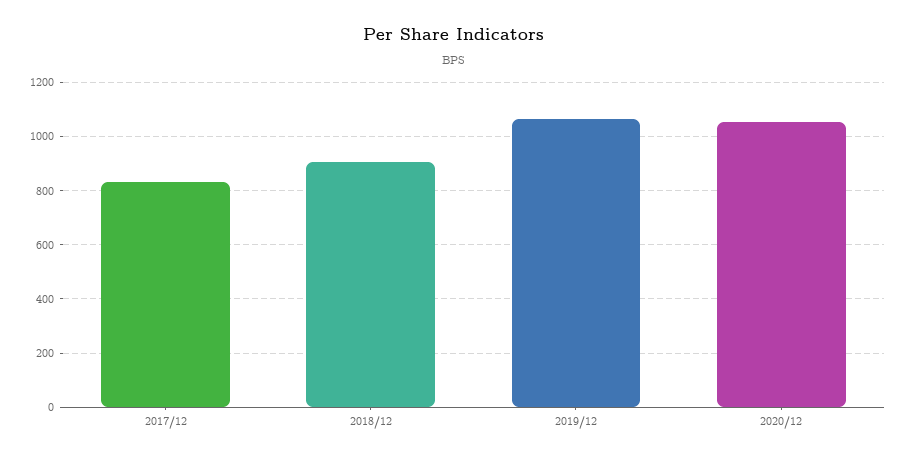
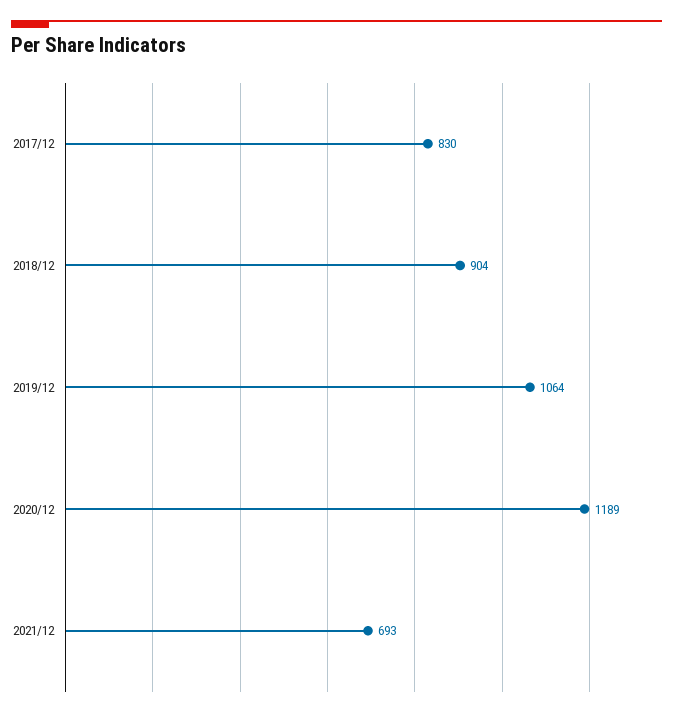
2020/12: 1050 -> 1189
2021/12: none -> 693

